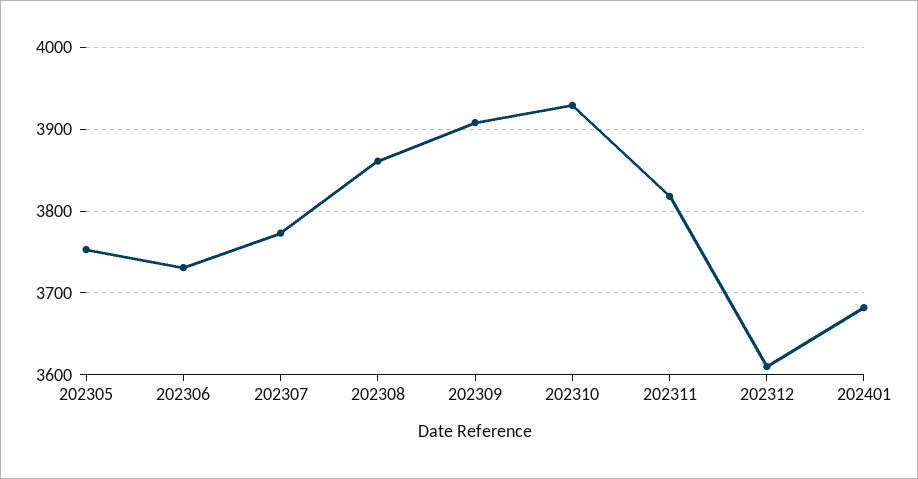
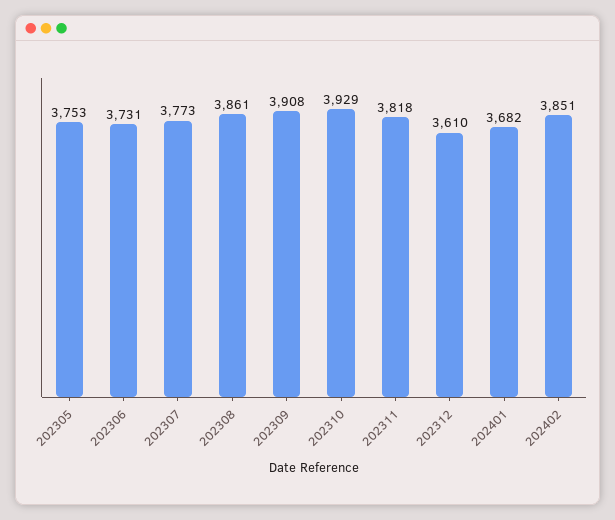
202402: none -> 3851

